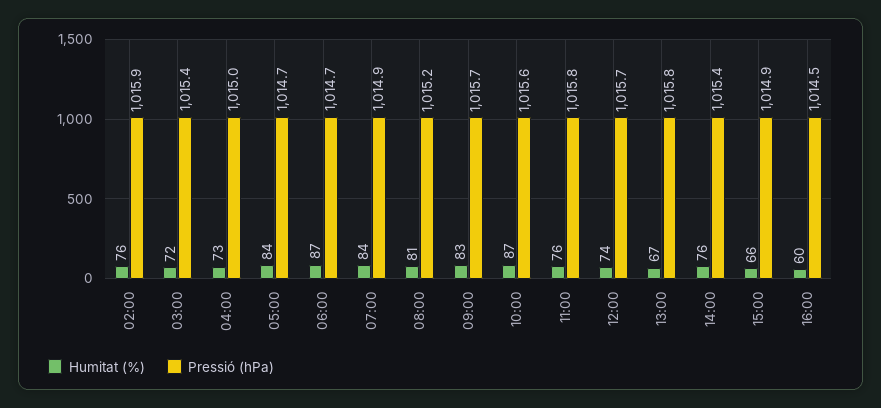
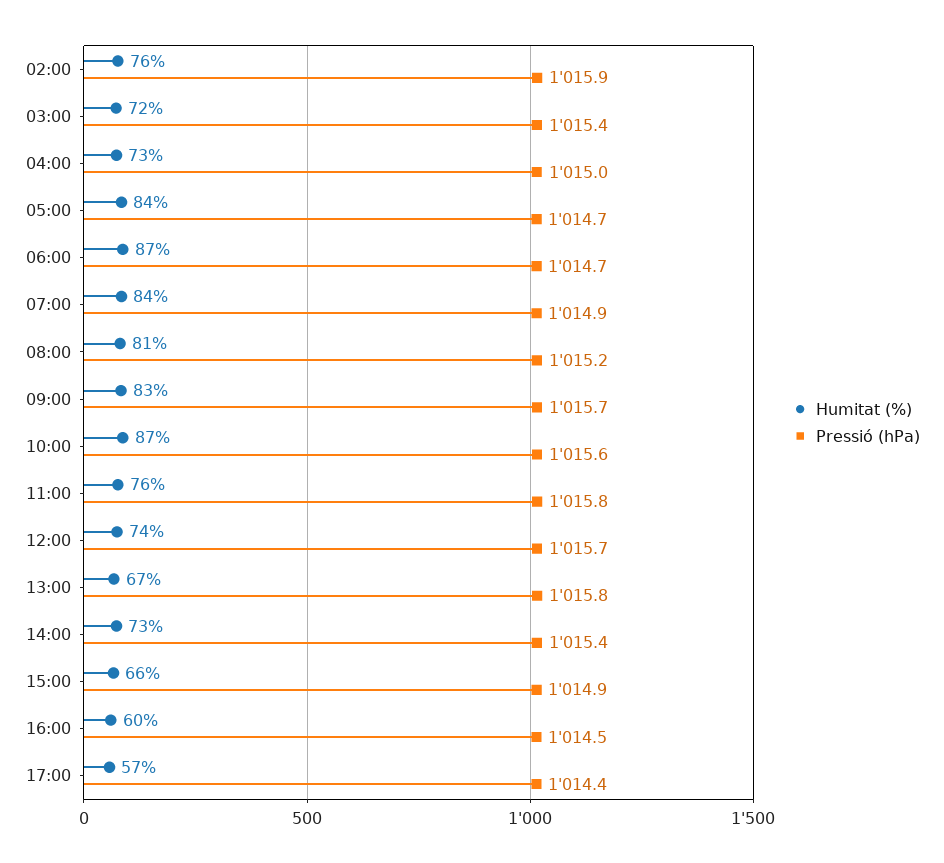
Humitat (%), 14:00: 76 -> 73
Humitat (%), 17:00: none -> 57
Pressió (hPa), 17:00: none -> 1014.4

